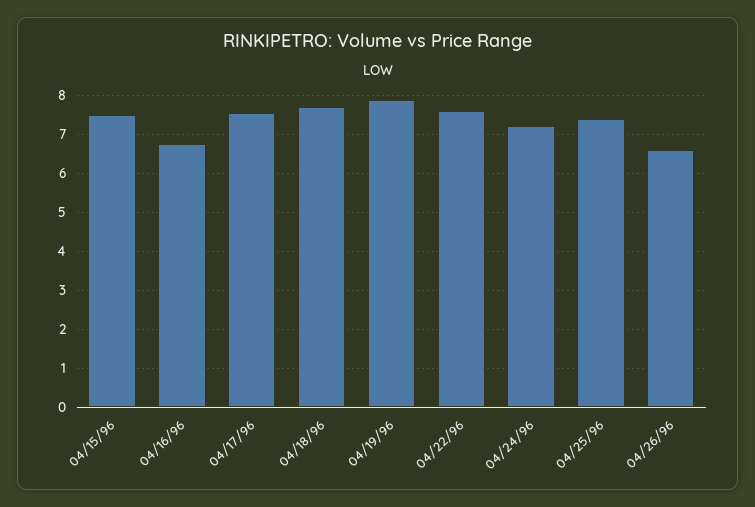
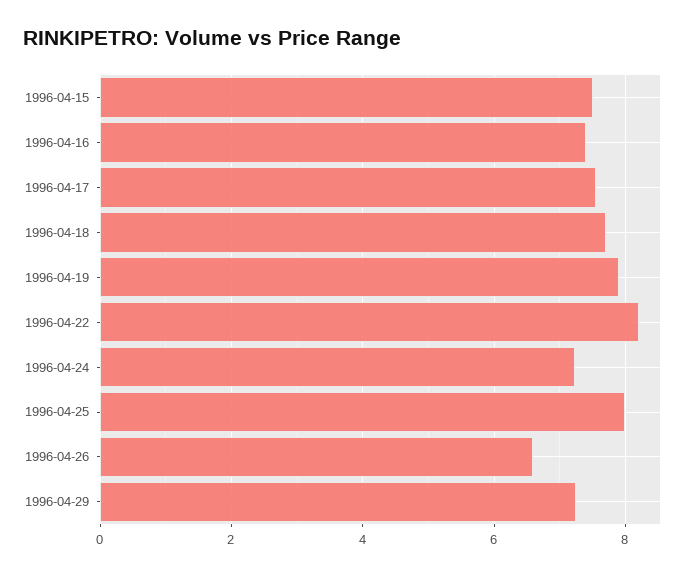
04/16/96: 6.8 -> 7.4
04/22/96: 7.6 -> 8.2
04/25/96: 7.4 -> 8
1996-04-29: none -> 7.2

